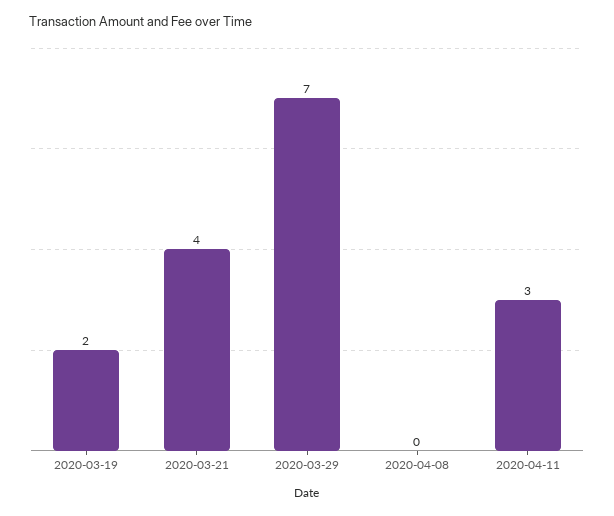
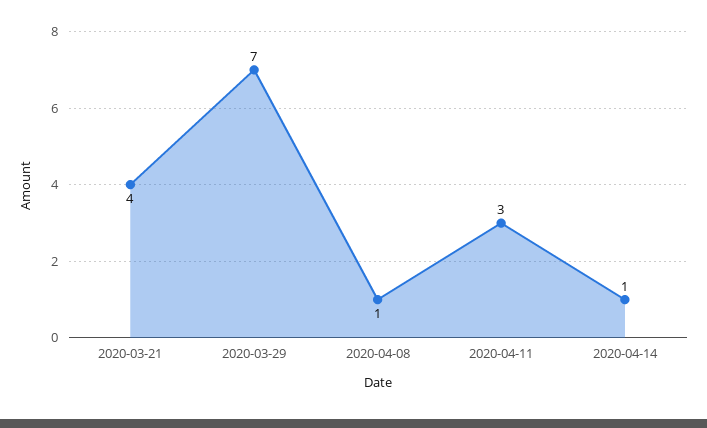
2020-03-19: 2 -> none
2020-04-08: 0 -> 1
2020-04-14: none -> 1

